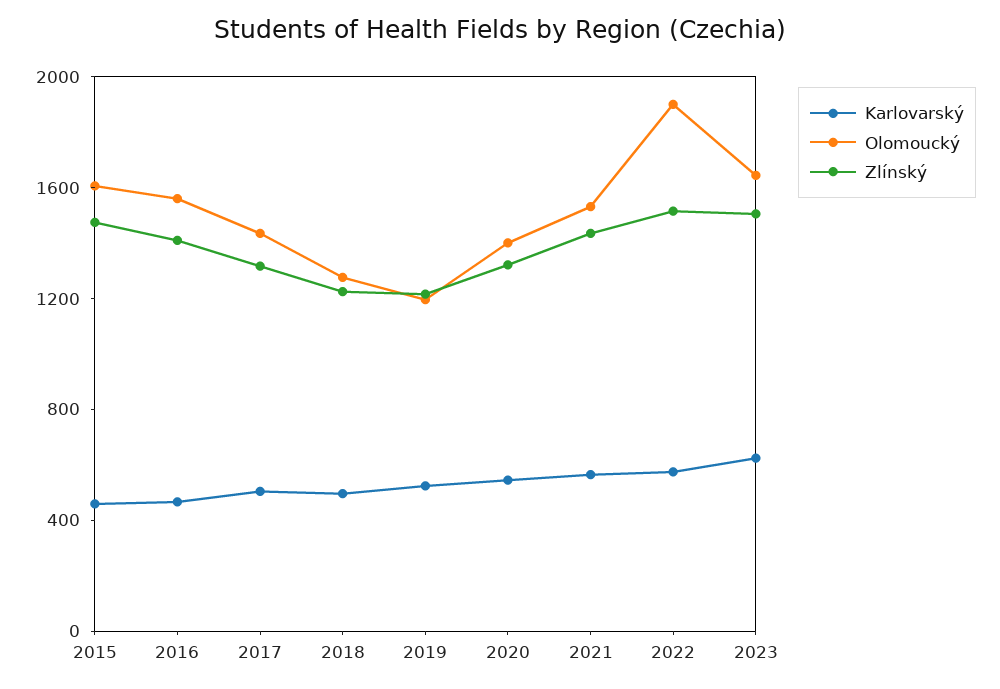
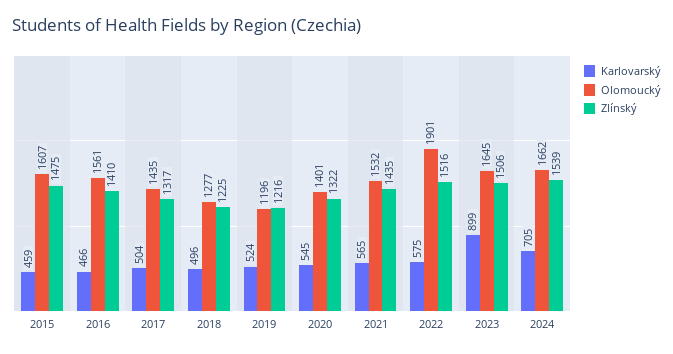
Karlovarský, 2023: 600 -> 899
Karlovarský, 2024: none -> 705
Olomoucký, 2024: none -> 1662
Zlínský, 2024: none -> 1539

